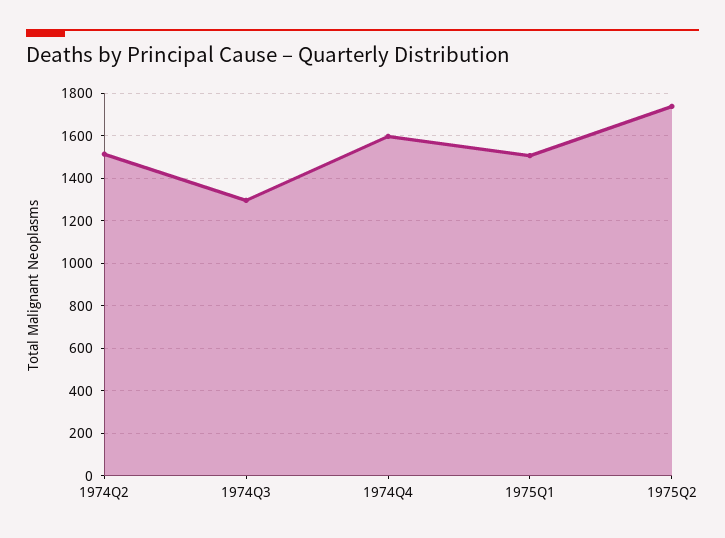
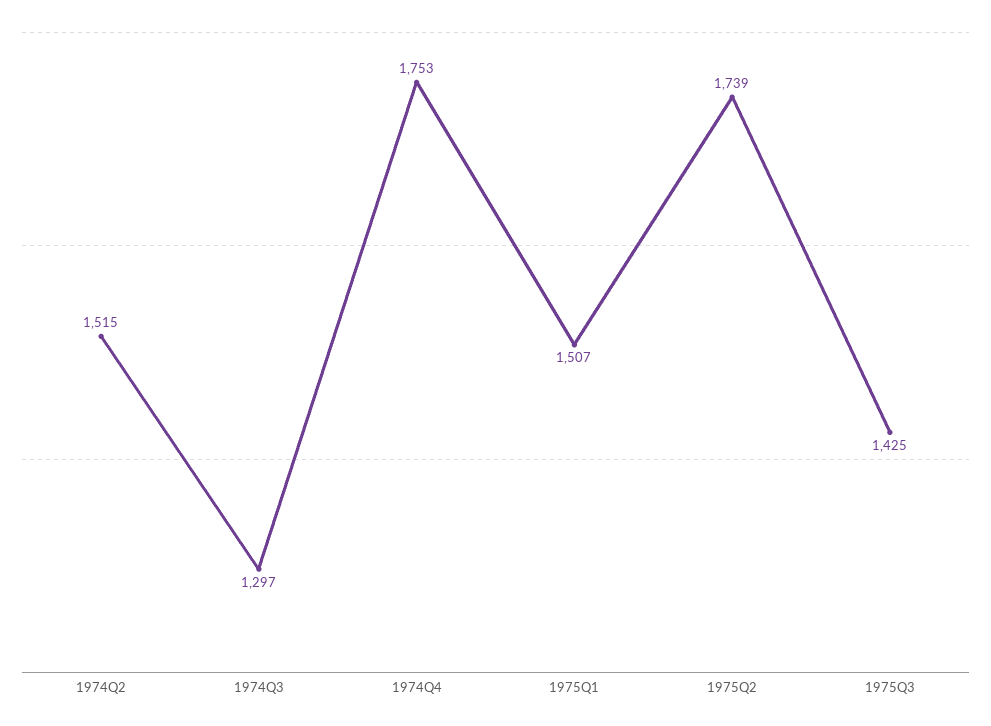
1974Q4: 1600 -> 1753
1975Q3: none -> 1425

